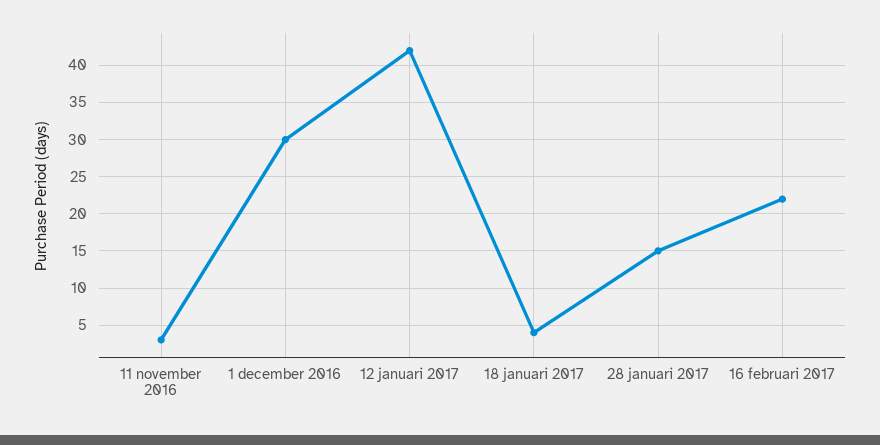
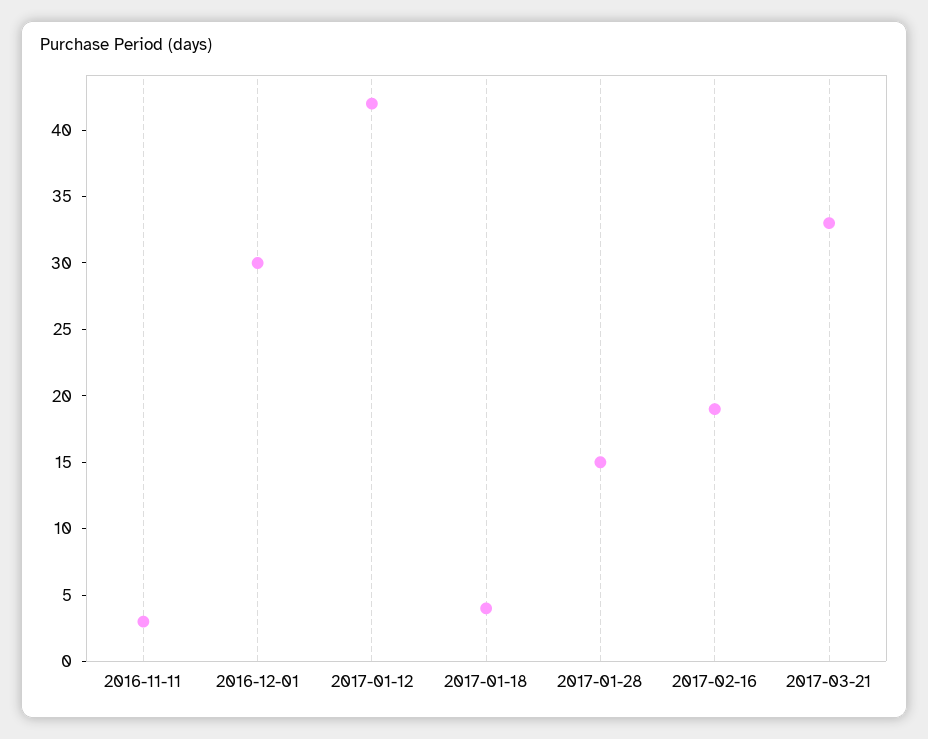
16 februari 2017: 22 -> 19
2017-03-21: none -> 33

